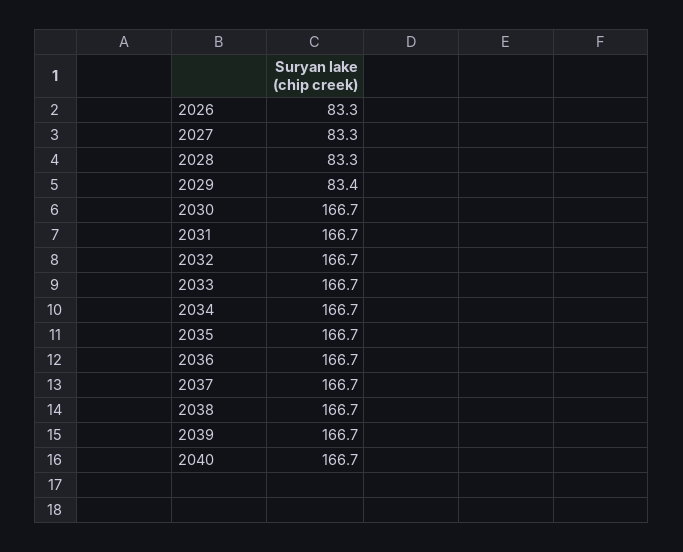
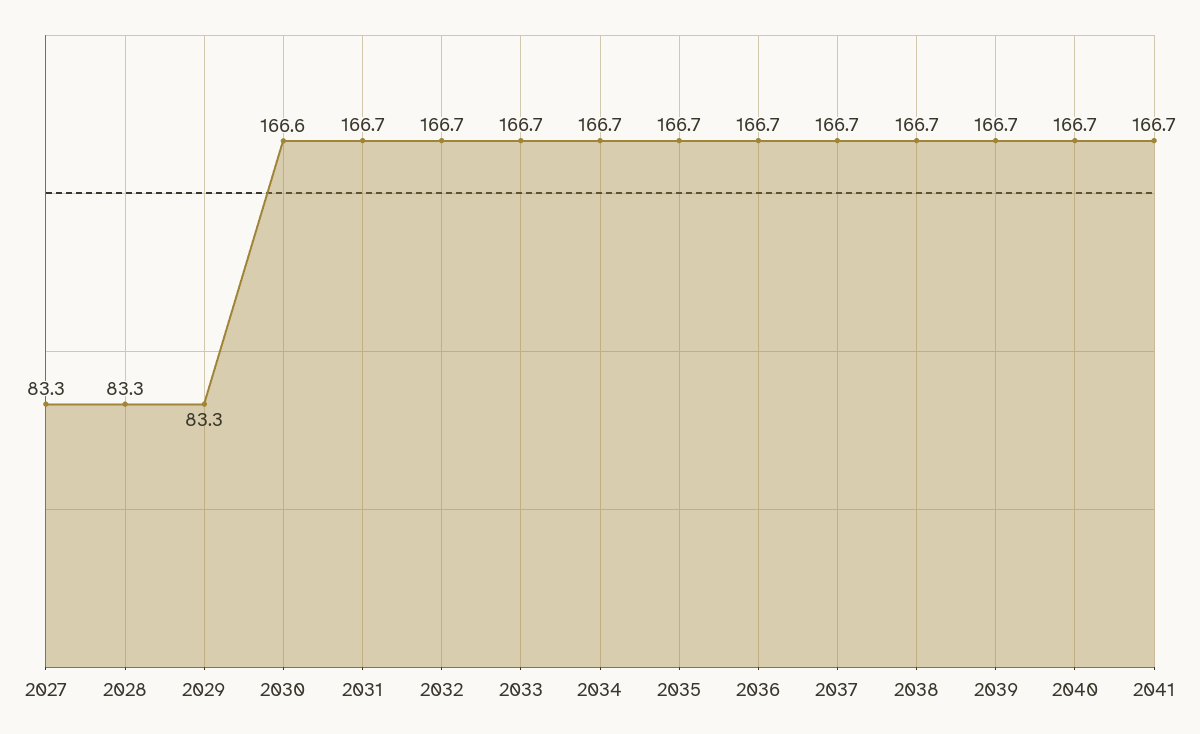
2026: 83.3 -> none
2029: 83.4 -> 83.3
2030: 166.7 -> 166.6
2041: none -> 166.7

